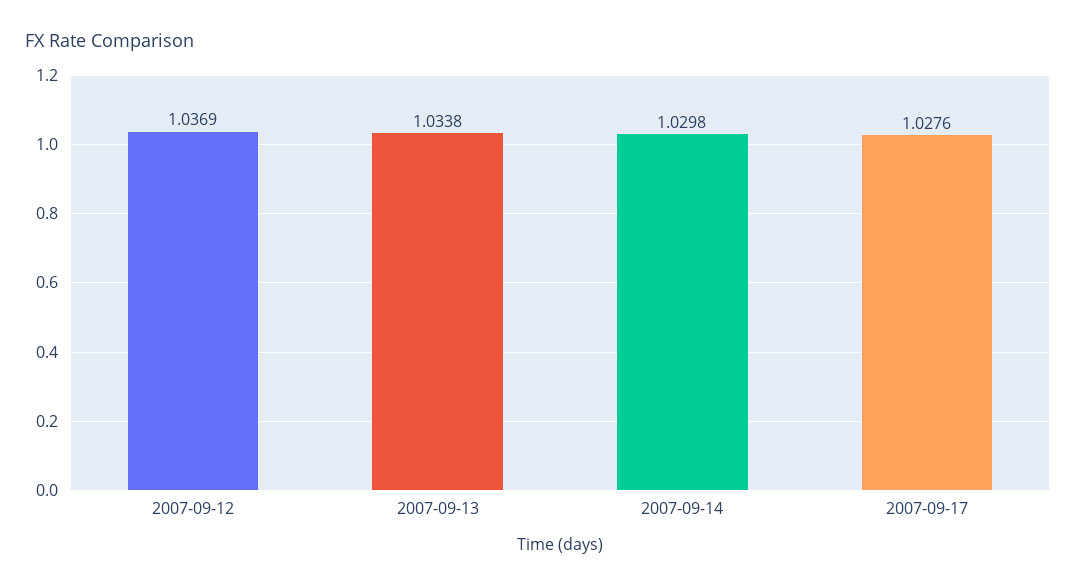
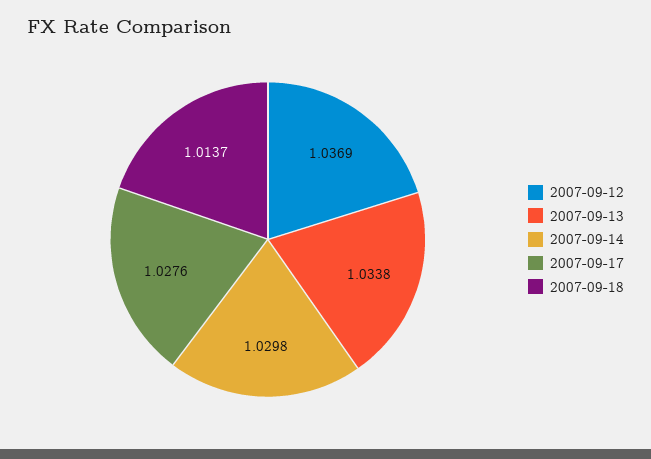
2007-09-18: none -> 1.0137

